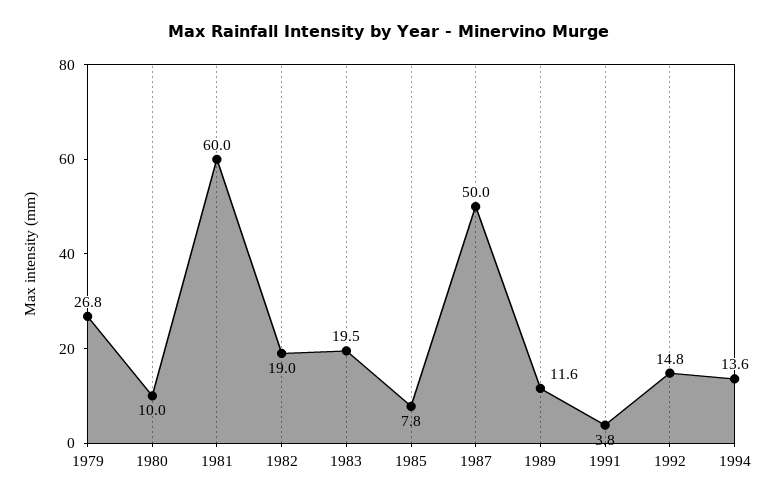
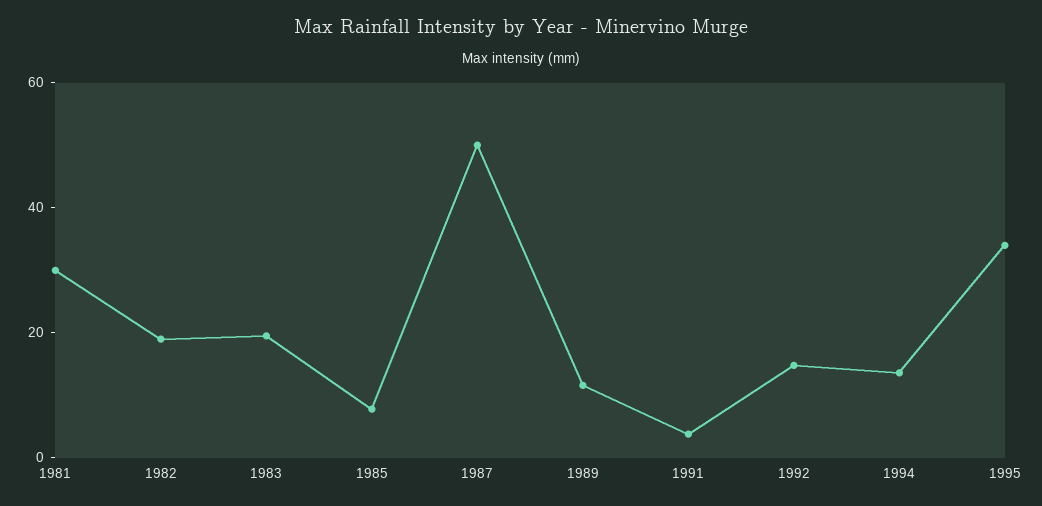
1979: 26.8 -> none
1980: 10 -> none
1981: 60 -> 30
1995: none -> 35

